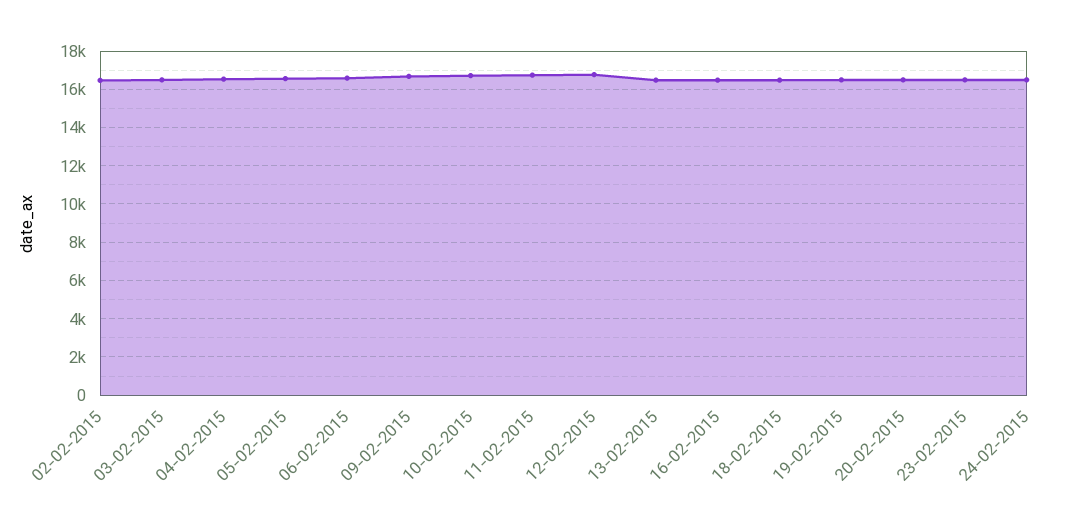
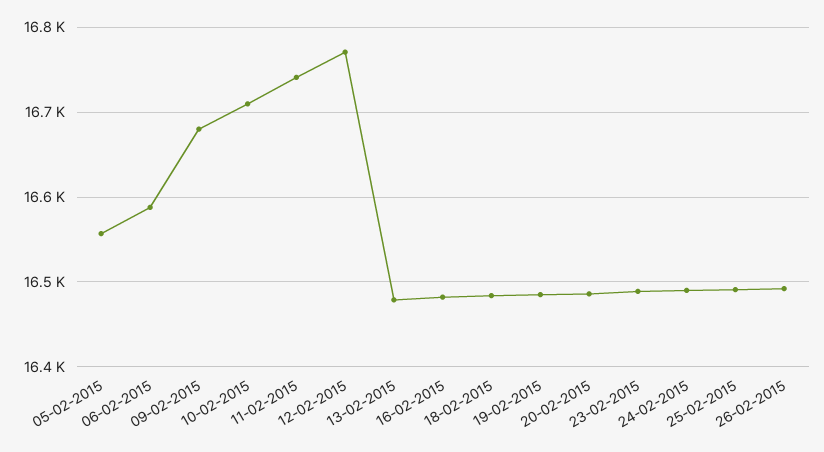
02-02-2015: 16500 -> none
03-02-2015: 16500 -> none
04-02-2015: 16500 -> none
25-02-2015: none -> 16490
26-02-2015: none -> 16490

